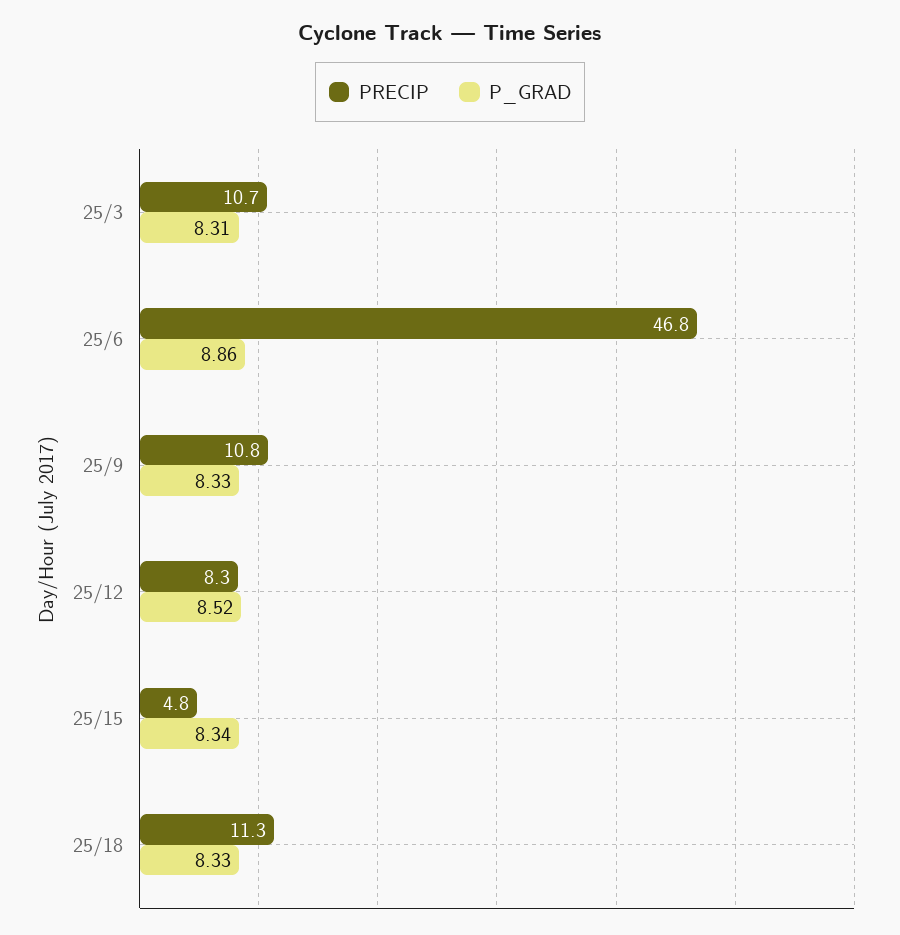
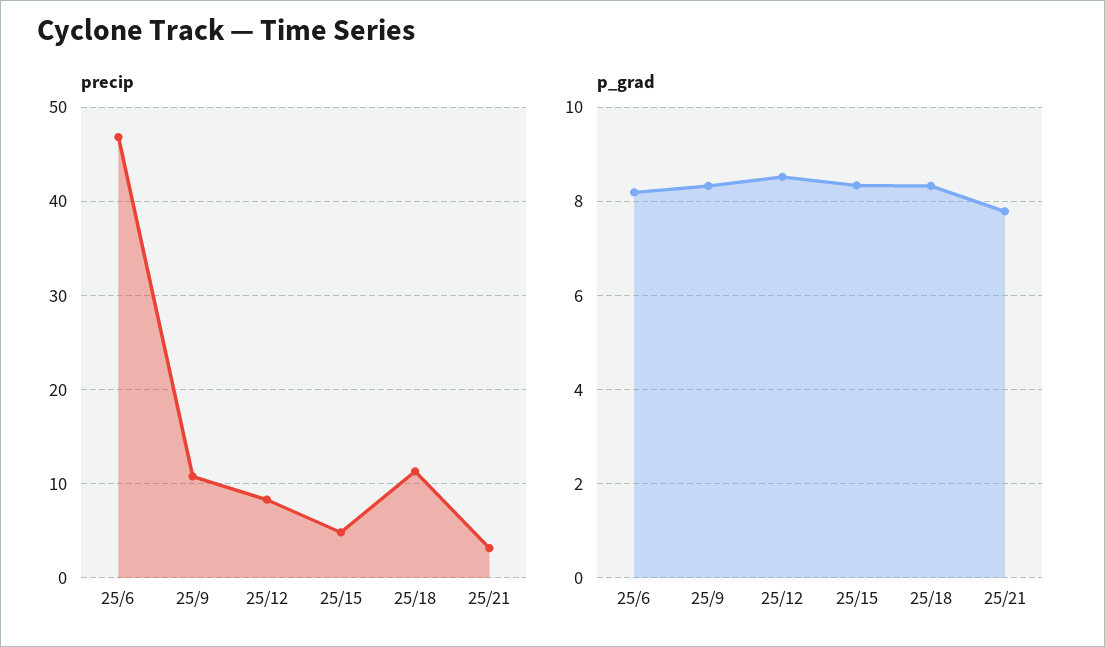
PRECIP, 25/3: 10.7 -> none
P_GRAD, 25/3: 8.31 -> none
P_GRAD, 25/6: 8.86 -> 8.2
PRECIP, 25/21: none -> 3
P_GRAD, 25/21: none -> 7.8

